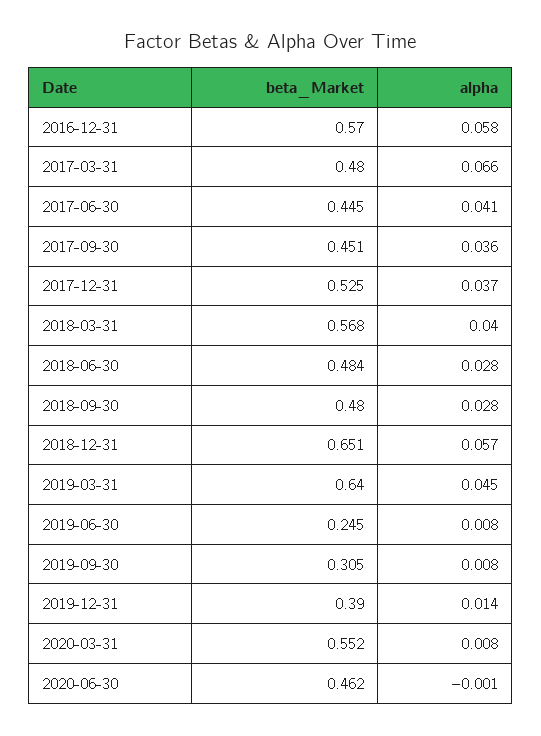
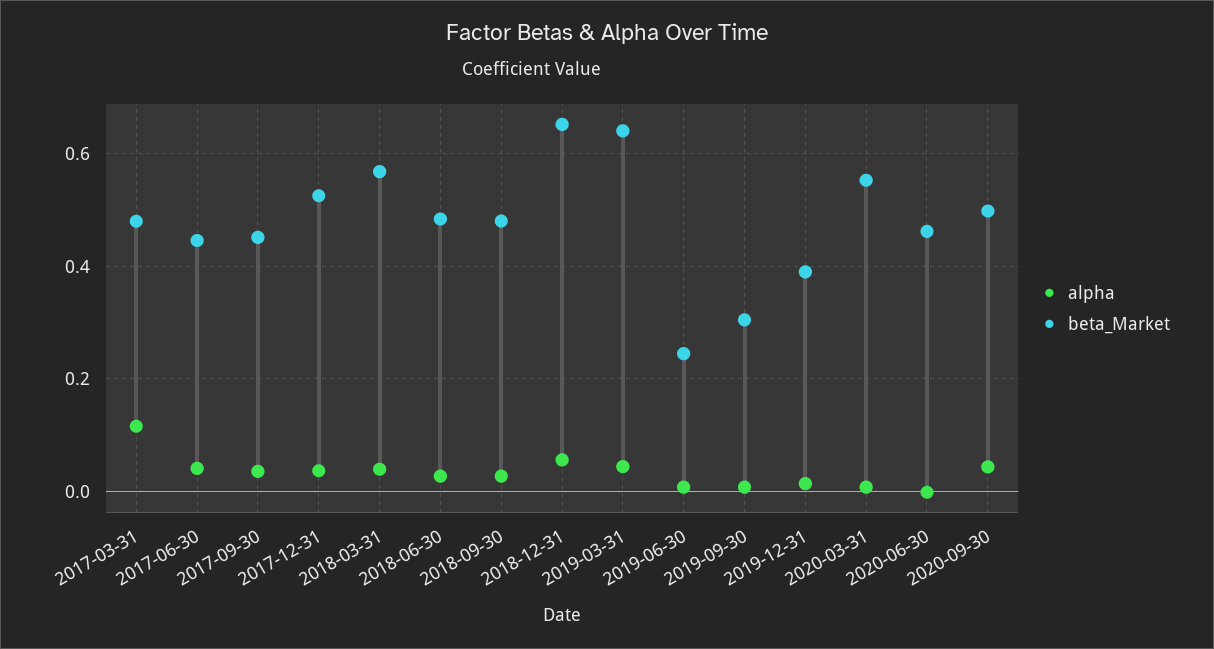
beta_Market, 2016-12-31: 0.57 -> none
alpha, 2016-12-31: 0.058 -> none
alpha, 2017-03-31: 0.066 -> 0.12
alpha, 2020-09-30: none -> 0.04
beta_Market, 2020-09-30: none -> 0.5

